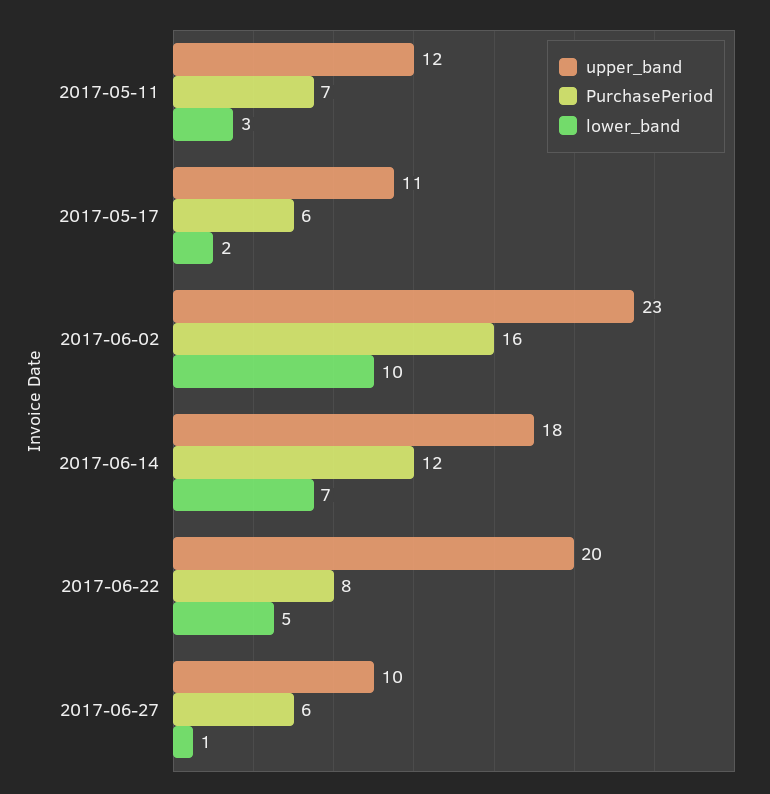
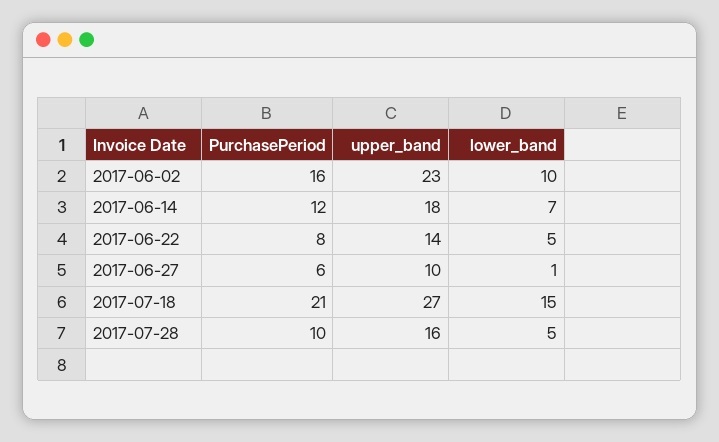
upper_band, 2017-05-11: 12 -> none
PurchasePeriod, 2017-05-11: 7 -> none
lower_band, 2017-05-11: 3 -> none
upper_band, 2017-05-17: 11 -> none
PurchasePeriod, 2017-05-17: 6 -> none
lower_band, 2017-05-17: 2 -> none
upper_band, 2017-06-22: 20 -> 14
PurchasePeriod, 2017-07-18: none -> 21
upper_band, 2017-07-18: none -> 27
lower_band, 2017-07-18: none -> 15
PurchasePeriod, 2017-07-28: none -> 10
upper_band, 2017-07-28: none -> 16
lower_band, 2017-07-28: none -> 5

